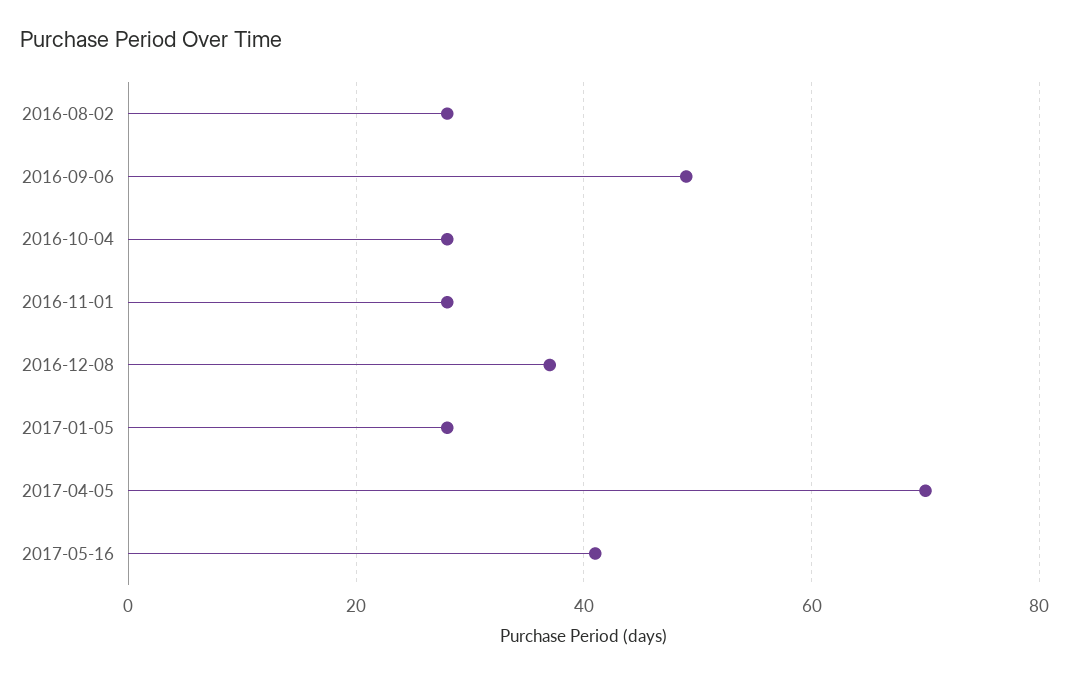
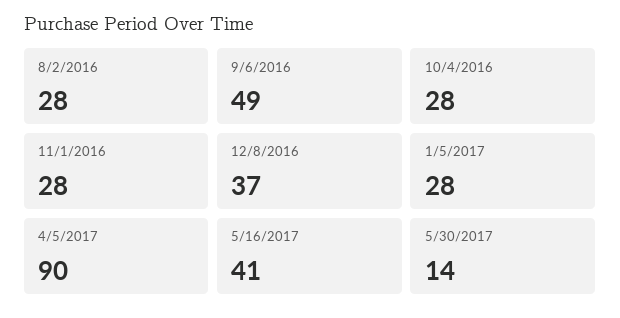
2017-04-05: 70 -> 90
5/30/2017: none -> 14

